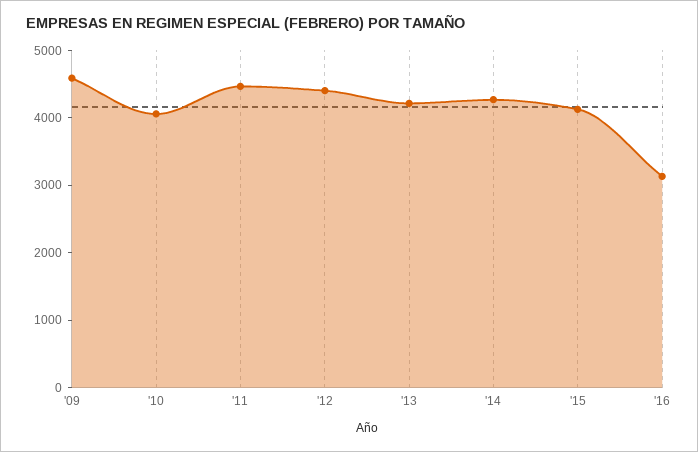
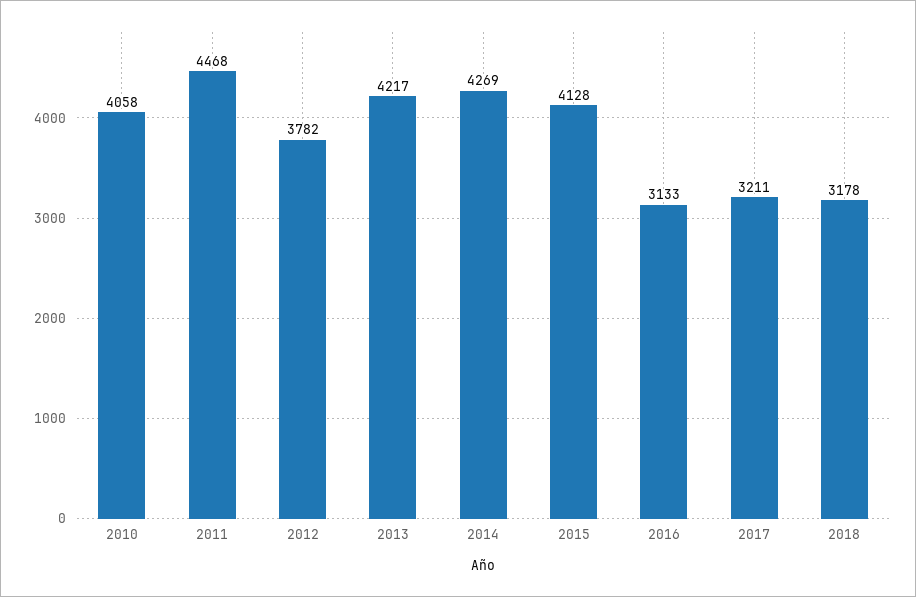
'09: 4600 -> none
'12: 4400 -> 3782
2017: none -> 3211
2018: none -> 3178

